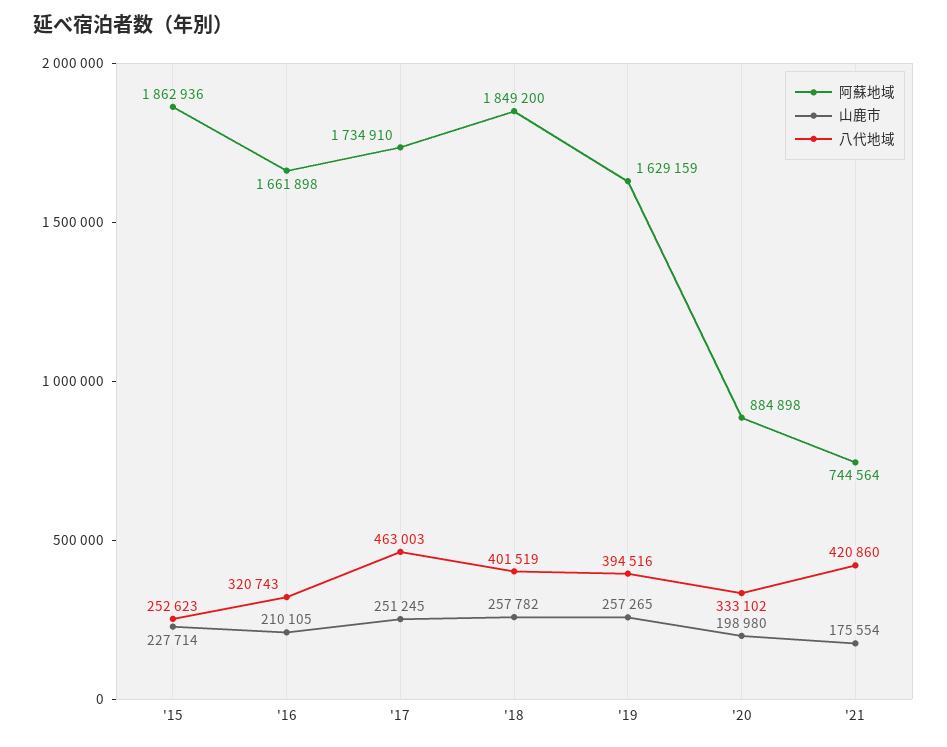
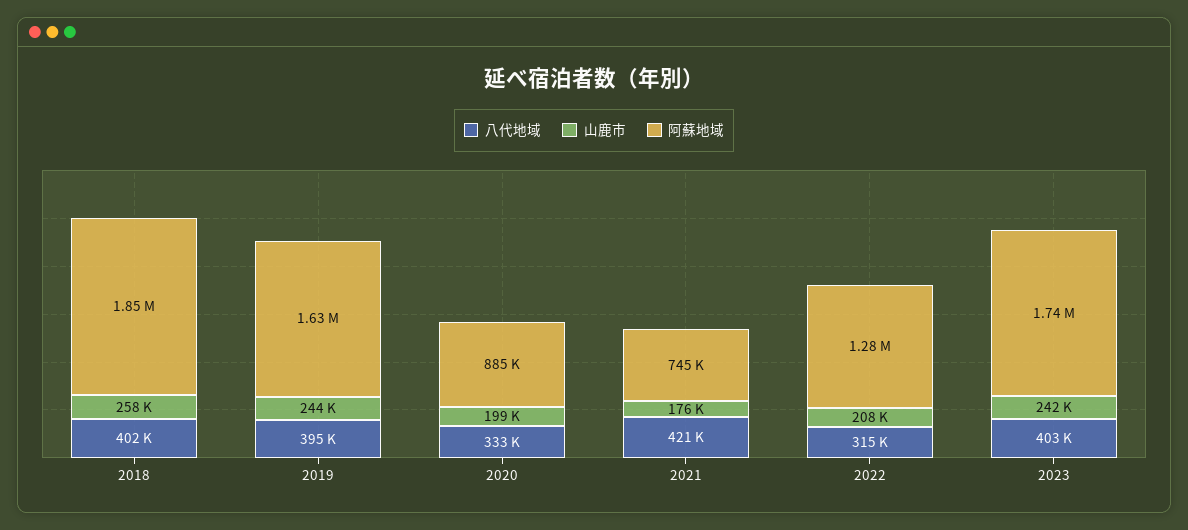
阿蘇地域, '15: 1862936 -> none
山鹿市, '15: 227714 -> none
八代地域, '15: 252623 -> none
阿蘇地域, '16: 1661898 -> none
山鹿市, '16: 210105 -> none
八代地域, '16: 320743 -> none
阿蘇地域, '17: 1734910 -> none
山鹿市, '17: 251245 -> none
八代地域, '17: 463003 -> none
山鹿市, '19: 257265 -> 244000
八代地域, 2022: none -> 315000
山鹿市, 2022: none -> 208000
阿蘇地域, 2022: none -> 1280000
八代地域, 2023: none -> 403000
山鹿市, 2023: none -> 242000
阿蘇地域, 2023: none -> 1740000

